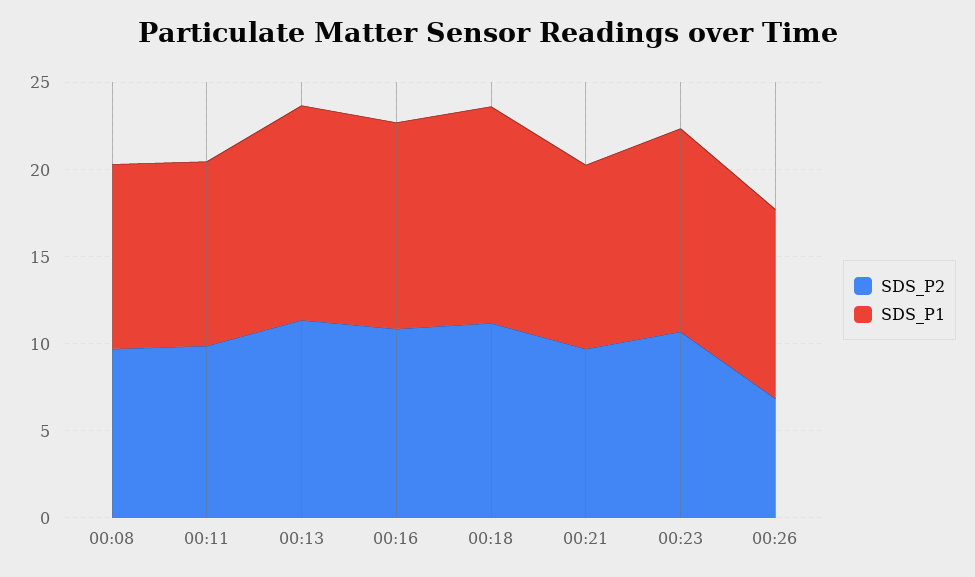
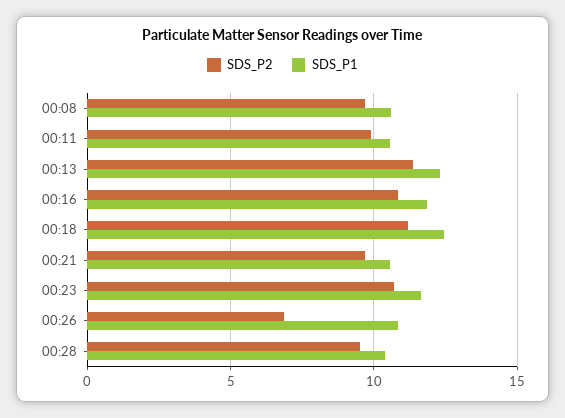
SDS_P2, 00:28: none -> 9.5
SDS_P1, 00:28: none -> 10.5

